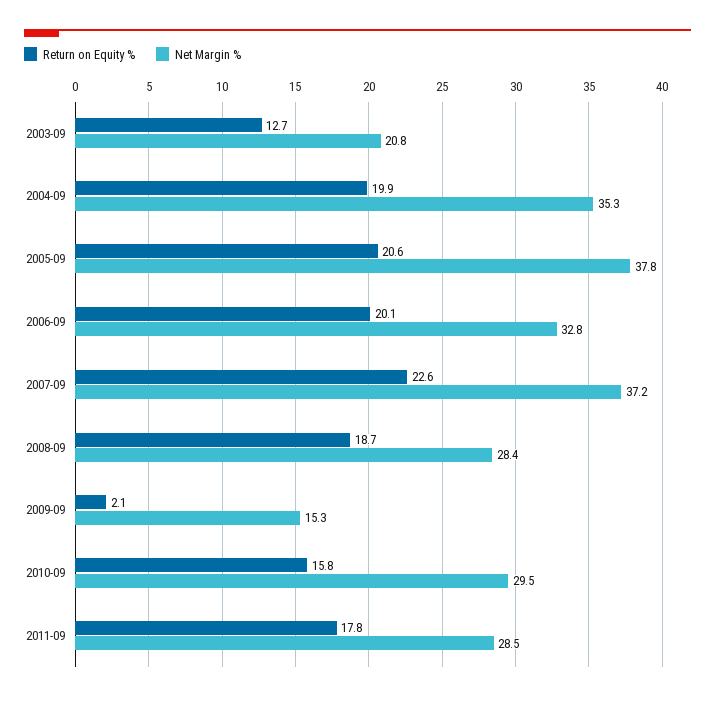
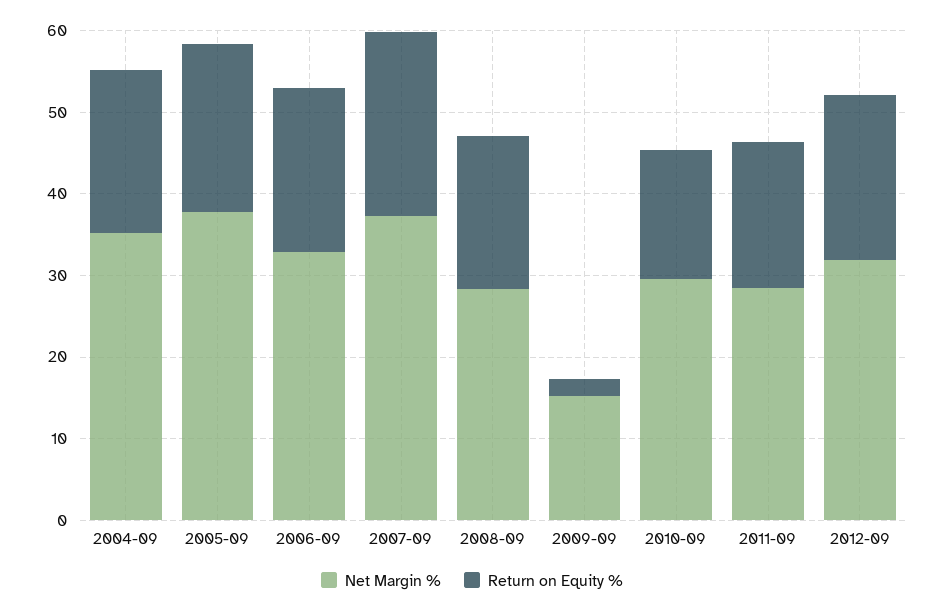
Return on Equity %, 2003-09: 12.7 -> none
Net Margin %, 2003-09: 20.8 -> none
Net Margin %, 2012-09: none -> 32
Return on Equity %, 2012-09: none -> 20

